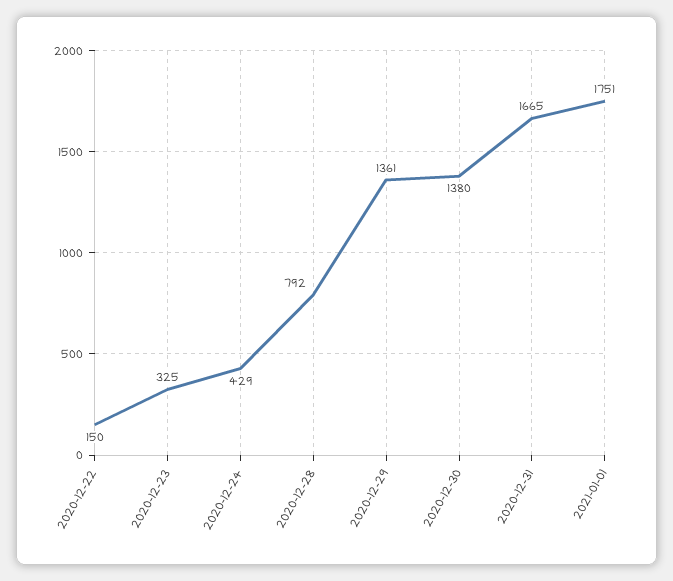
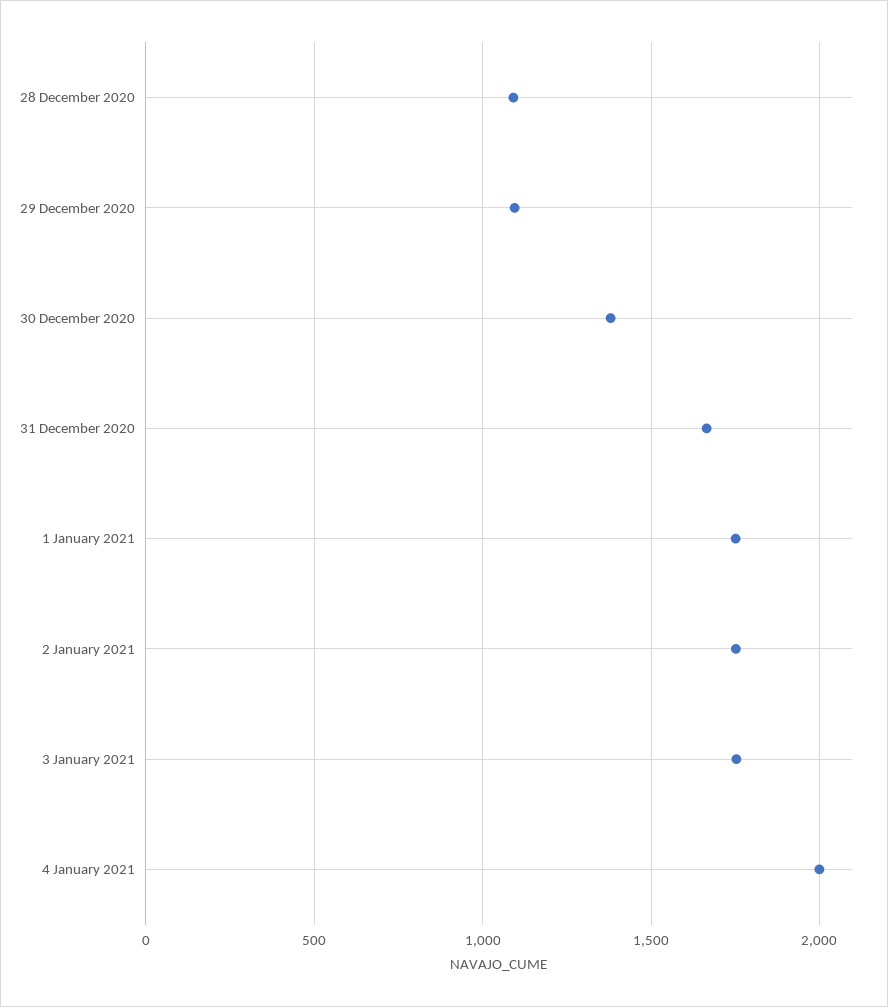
2020-12-22: 150 -> none
2020-12-23: 325 -> none
2020-12-24: 429 -> none
2020-12-28: 792 -> 1100
2020-12-29: 1361 -> 1100
2 January 2021: none -> 1750
3 January 2021: none -> 1750
4 January 2021: none -> 2000

